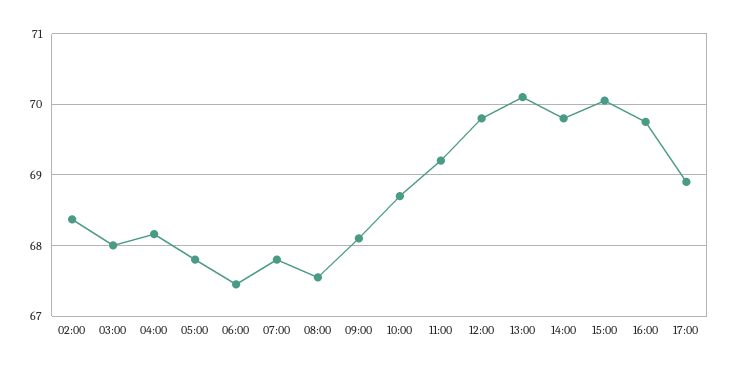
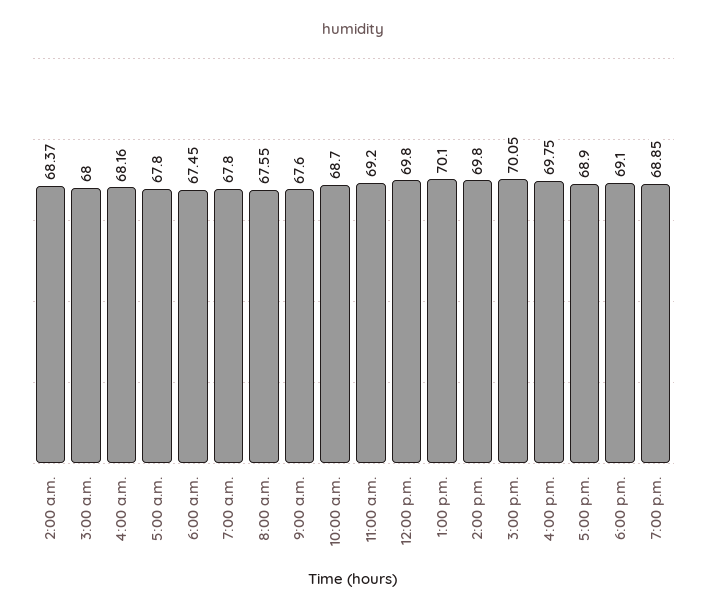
09:00: 68.1 -> 67.6
6:00 p.m.: none -> 69.1
7:00 p.m.: none -> 68.85

